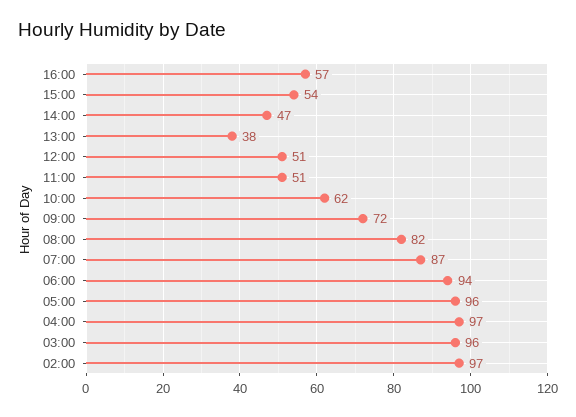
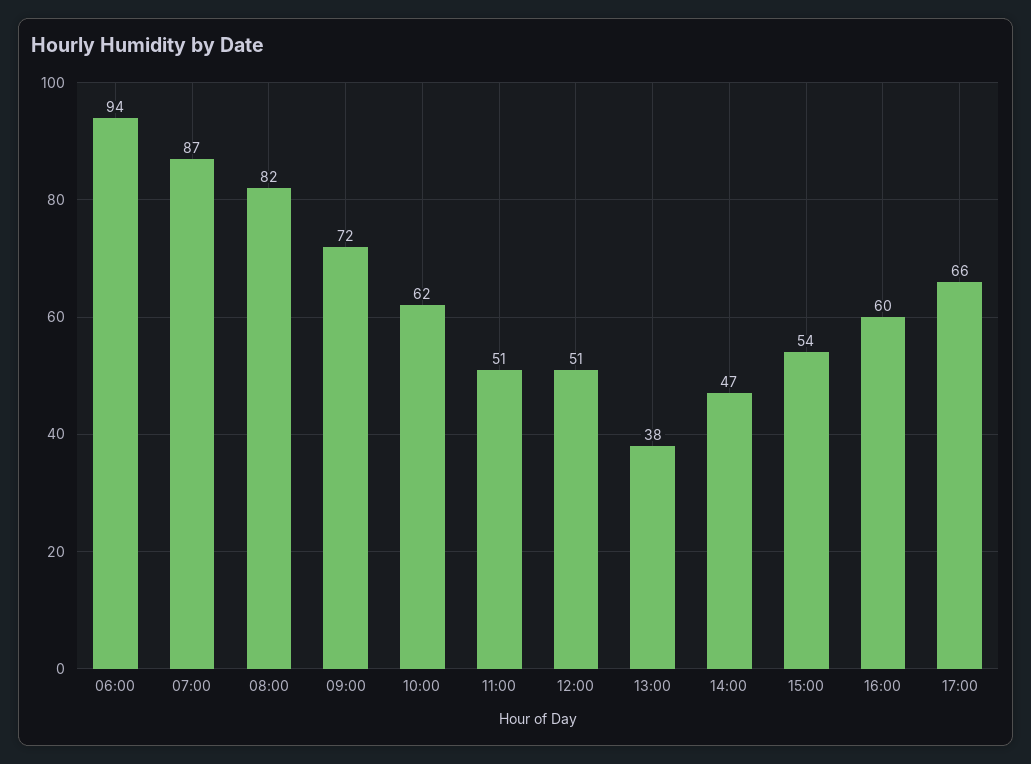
16:00: 57 -> 60
05:00: 96 -> none
04:00: 97 -> none
03:00: 96 -> none
02:00: 97 -> none
17:00: none -> 66

